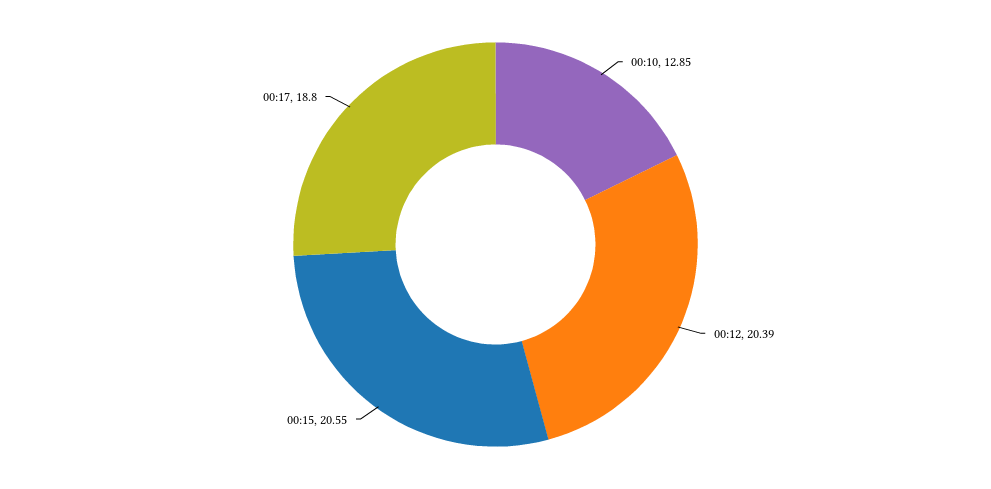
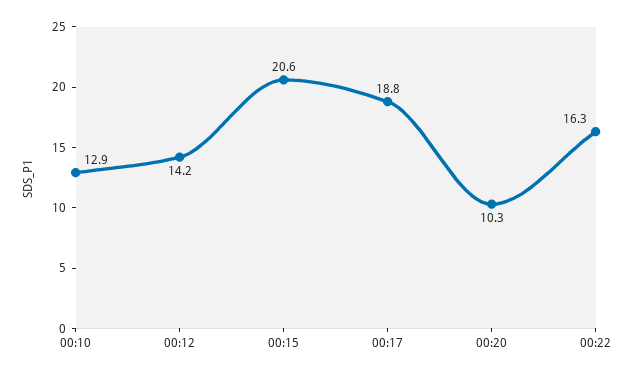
00:12: 20.39 -> 14.2
00:20: none -> 10.3
00:22: none -> 16.3

